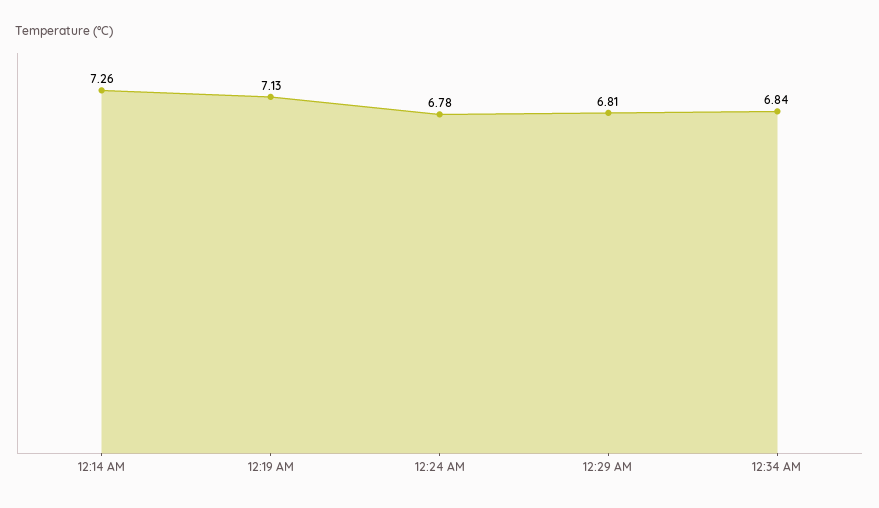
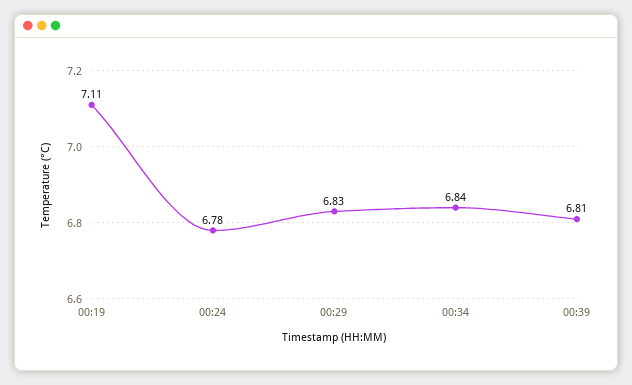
12:14 AM: 7.26 -> none
12:19 AM: 7.13 -> 7.11
12:29 AM: 6.81 -> 6.83
00:39: none -> 6.81

